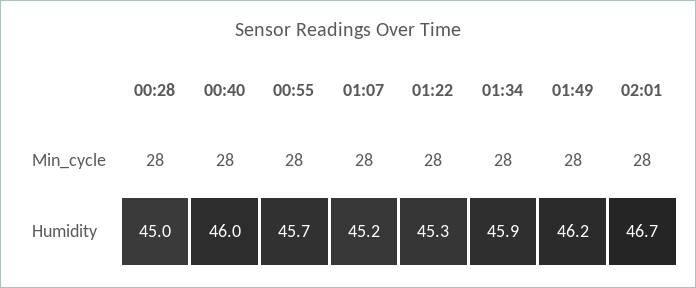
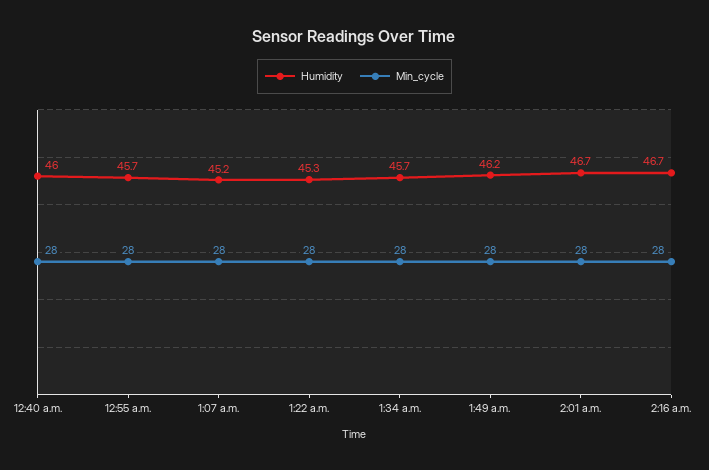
Min_cycle, 00:28: 28 -> none
Humidity, 00:28: 45 -> none
Humidity, 01:34: 45.9 -> 45.7
Humidity, 2:16 a.m.: none -> 46.7
Min_cycle, 2:16 a.m.: none -> 28

